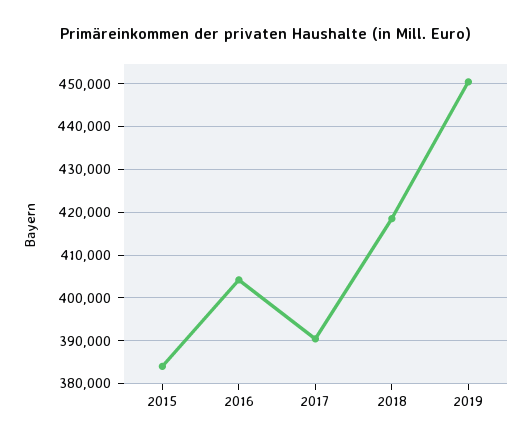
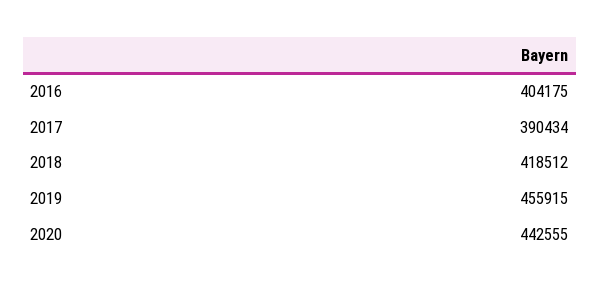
2015: 384000 -> none
2019: 450000 -> 455915
2020: none -> 442555

